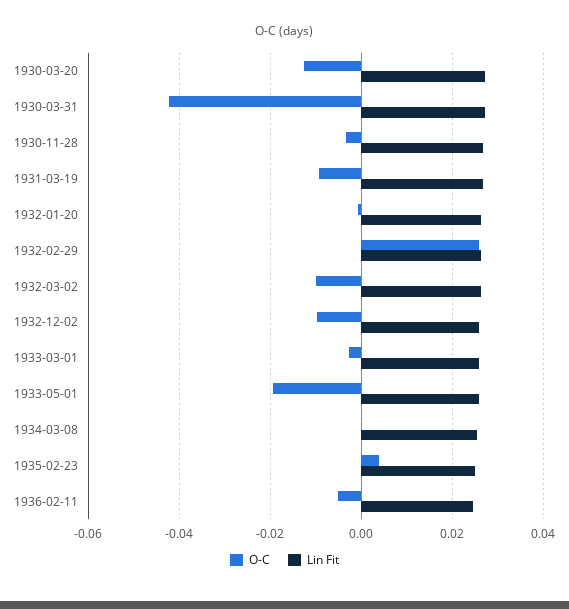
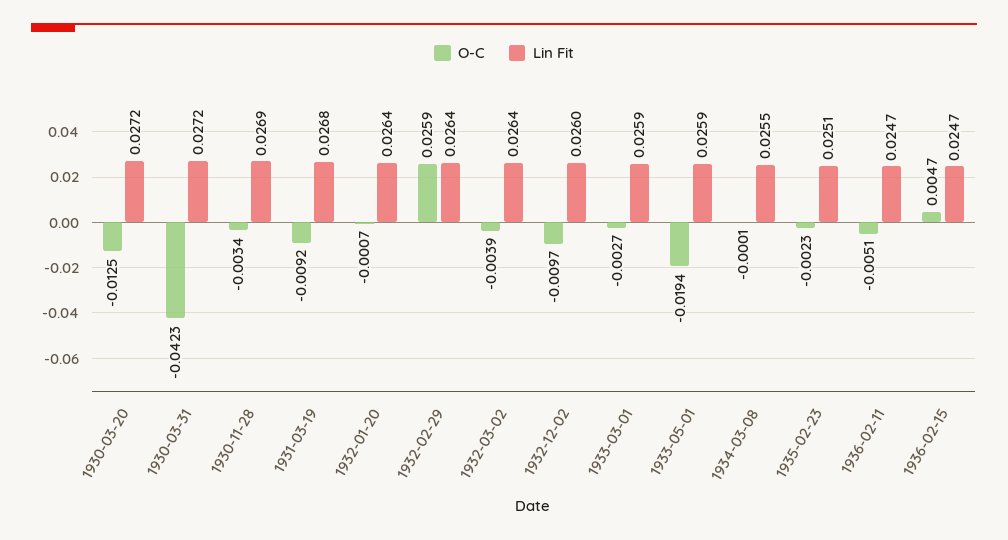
O-C, 1932-03-02: -0.01 -> -0.0039
O-C, 1935-02-23: 0.004 -> -0.0023
O-C, 1936-02-15: none -> 0.0047
Lin Fit, 1936-02-15: none -> 0.0247

